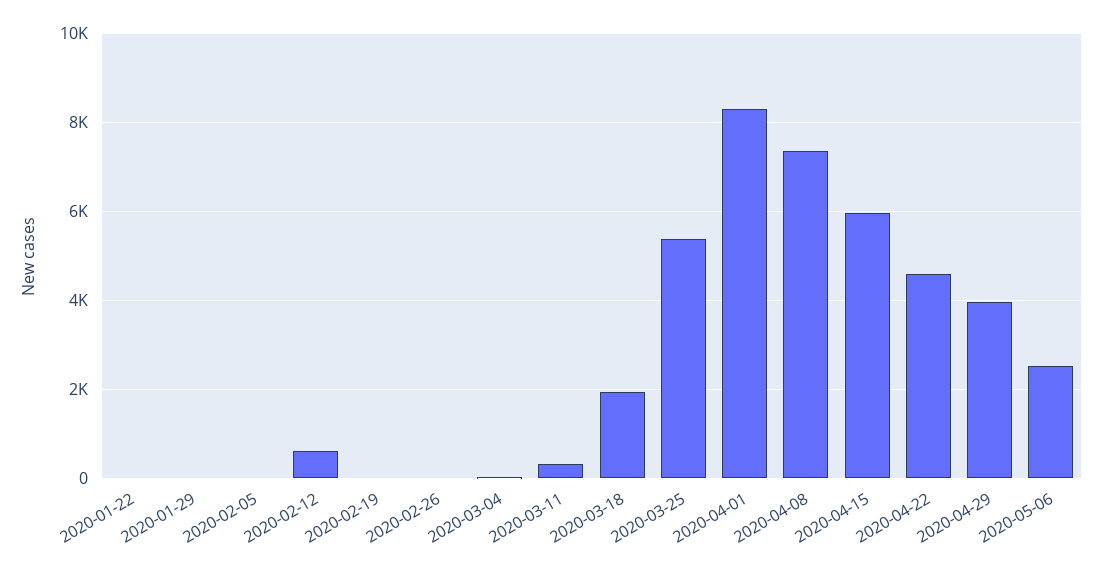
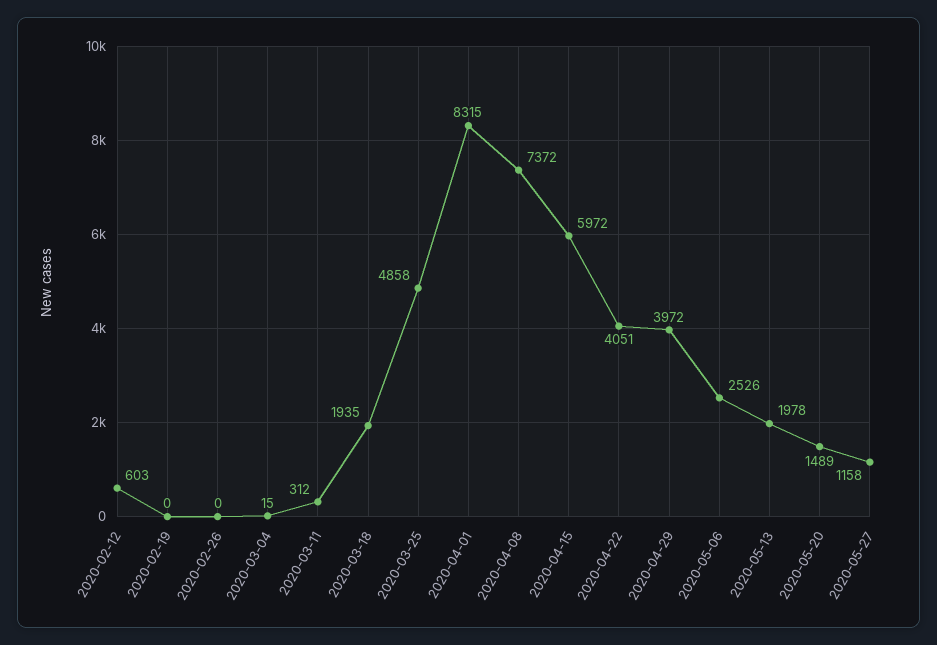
2020-01-22: 0 -> none
2020-01-29: 0 -> none
2020-02-05: 0 -> none
2020-03-25: 5400 -> 4858
2020-04-22: 4600 -> 4051
2020-05-13: none -> 1978
2020-05-20: none -> 1489
2020-05-27: none -> 1158

